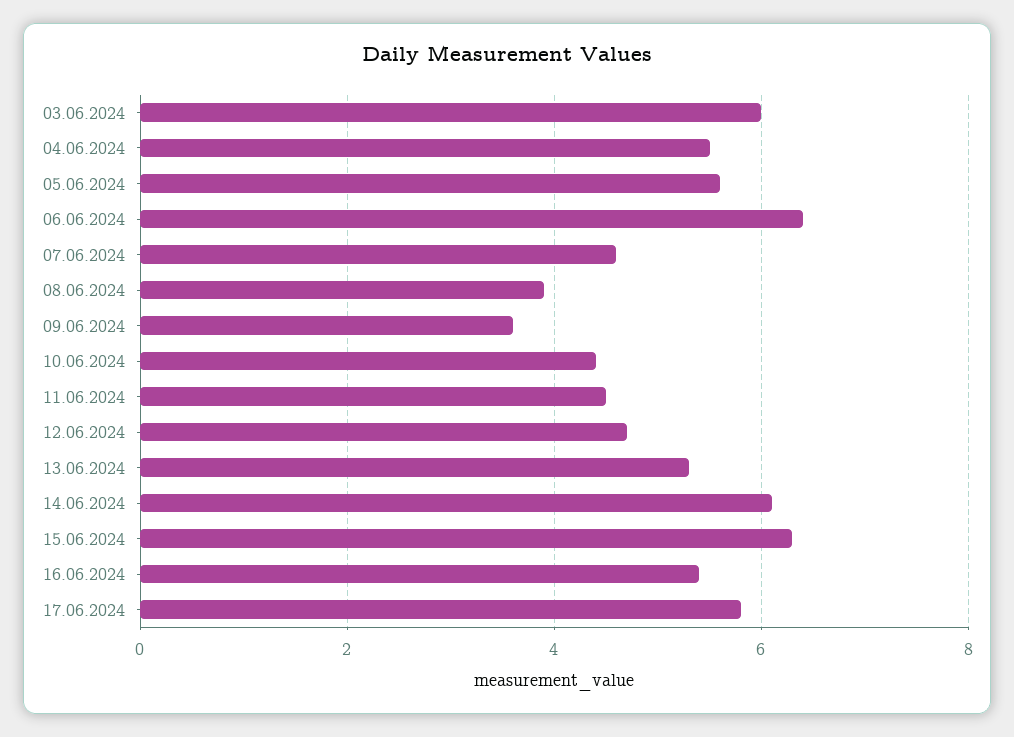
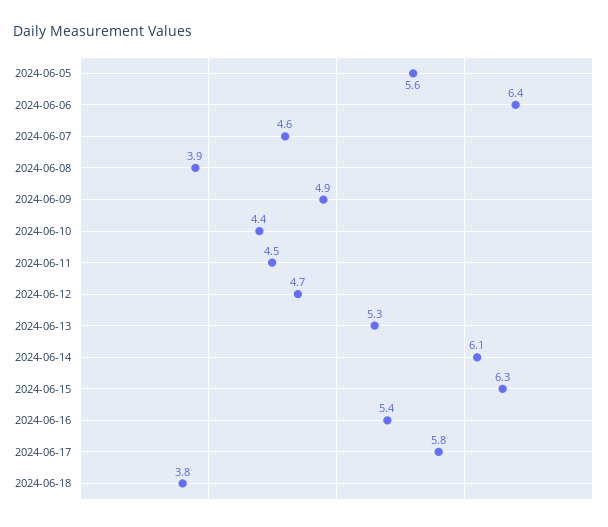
03.06.2024: 6 -> none
04.06.2024: 5.5 -> none
09.06.2024: 3.5 -> 4.9
2024-06-18: none -> 3.8

